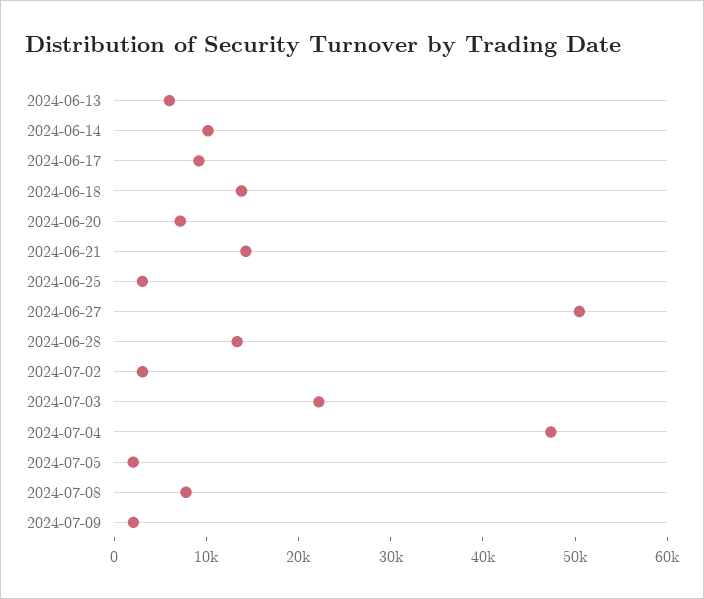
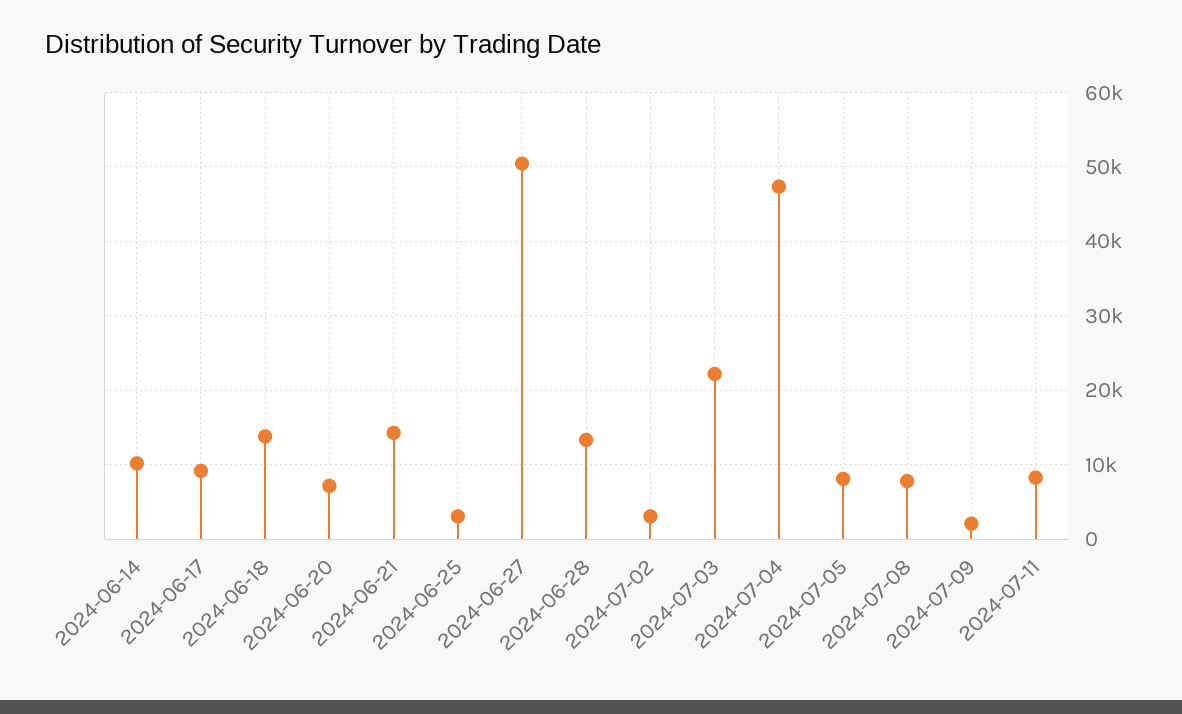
2024-06-13: 6000 -> none
2024-07-05: 2000 -> 8000
2024-07-11: none -> 8000

